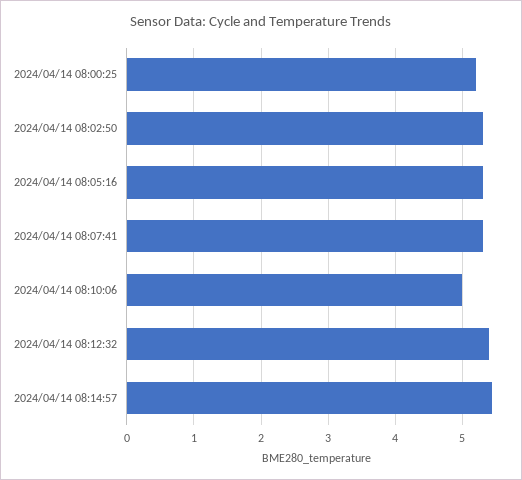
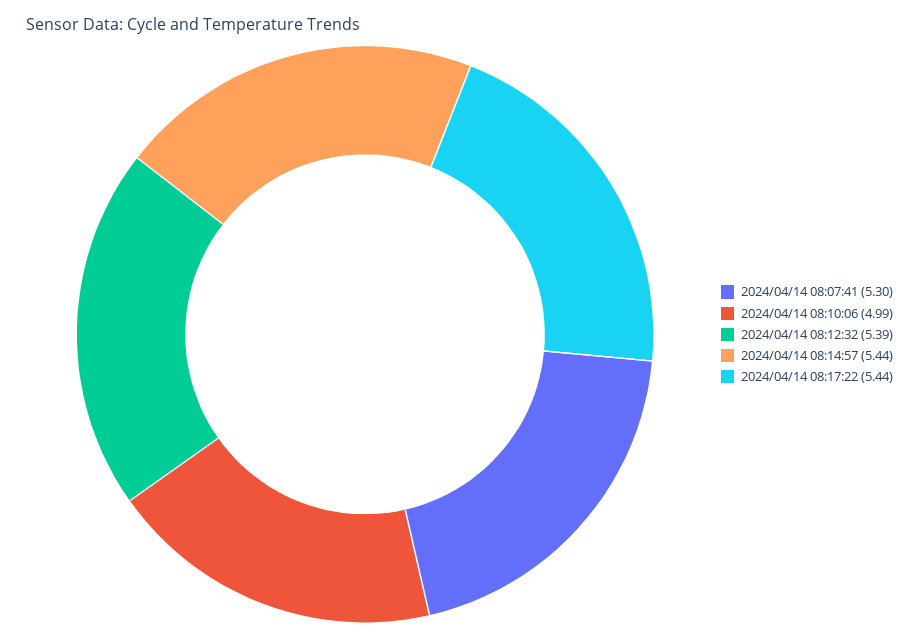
2024/04/14 08:00:25: 5.2 -> none
2024/04/14 08:02:50: 5.3 -> none
2024/04/14 08:05:16: 5.3 -> none
2024/04/14 08:17:22: none -> 5.44

